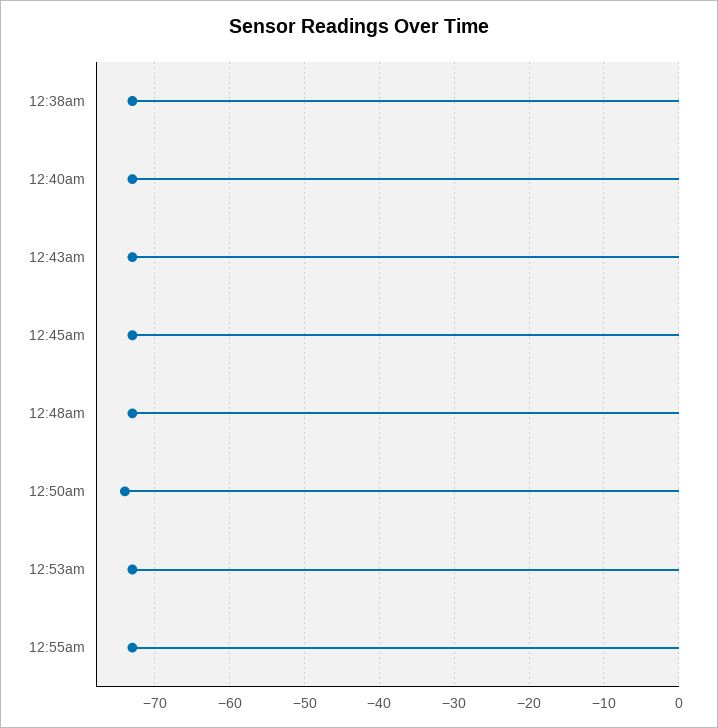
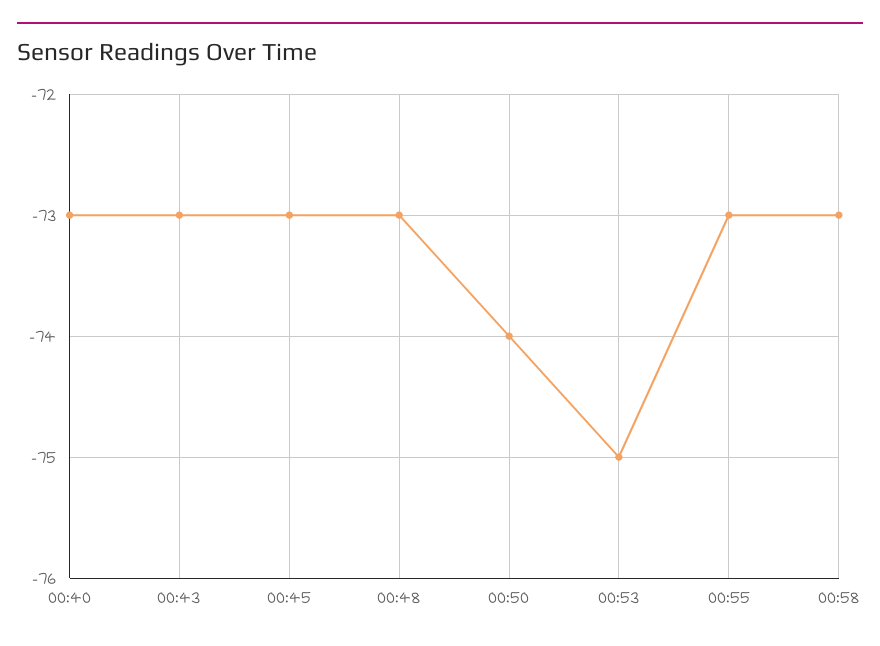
12:38am: -73 -> none
12:53am: -73 -> -75
00:58: none -> -73

